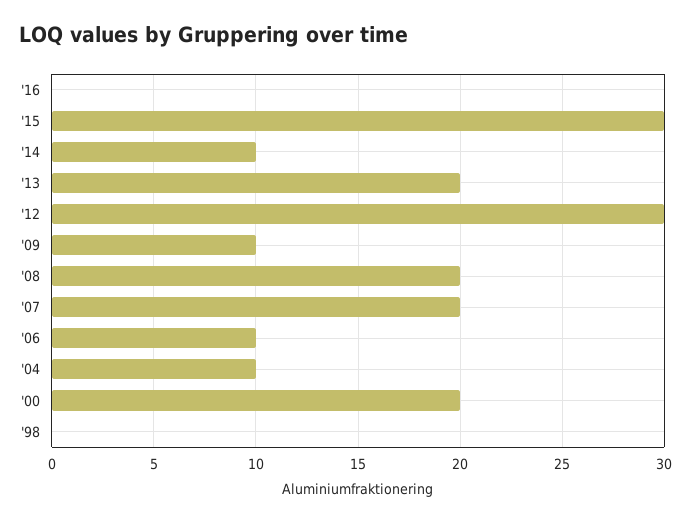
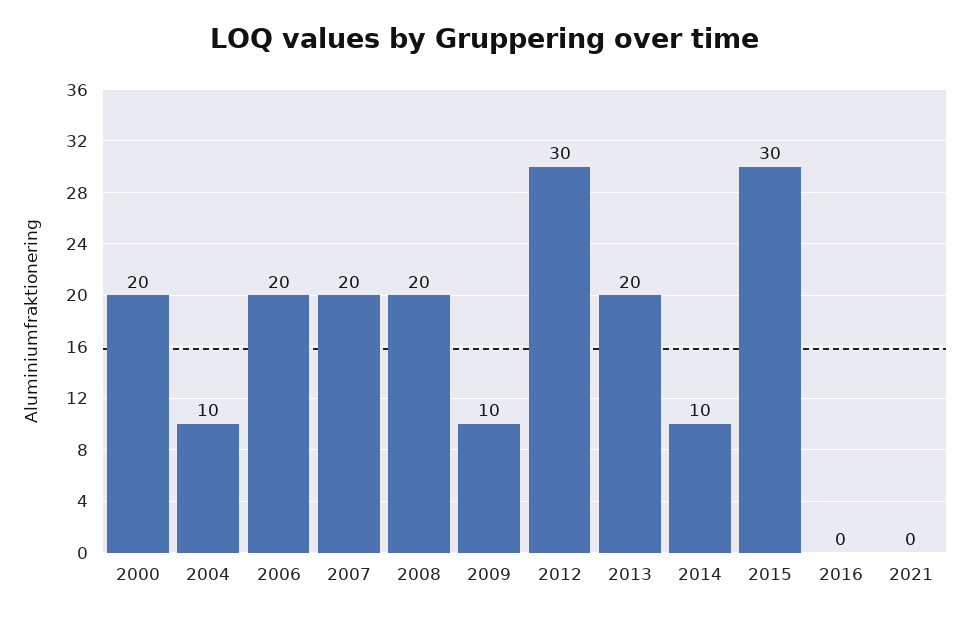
'06: 10 -> 20
'98: 0 -> none
2021: none -> 0

